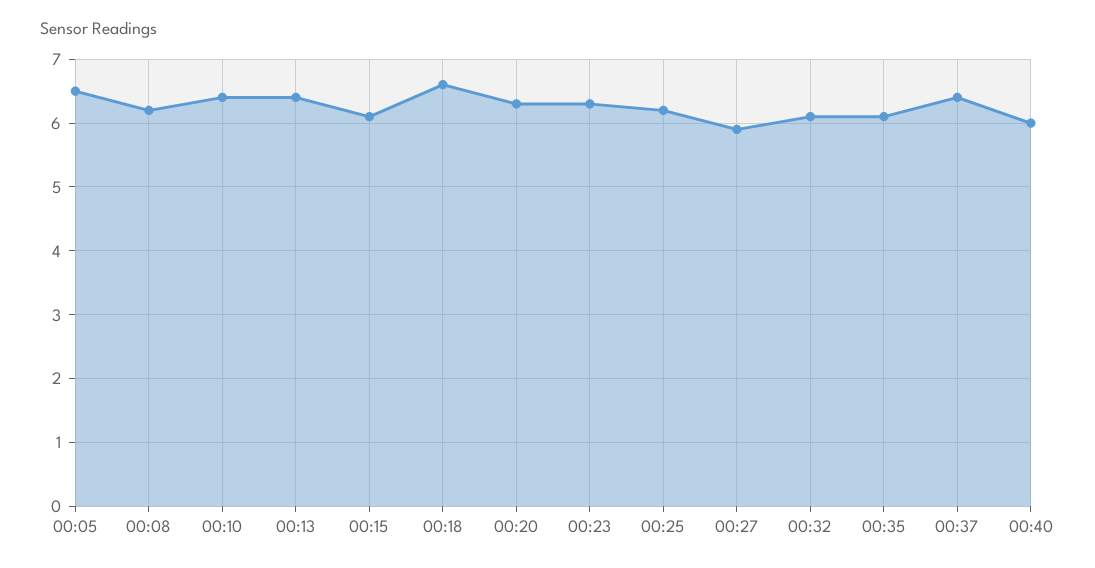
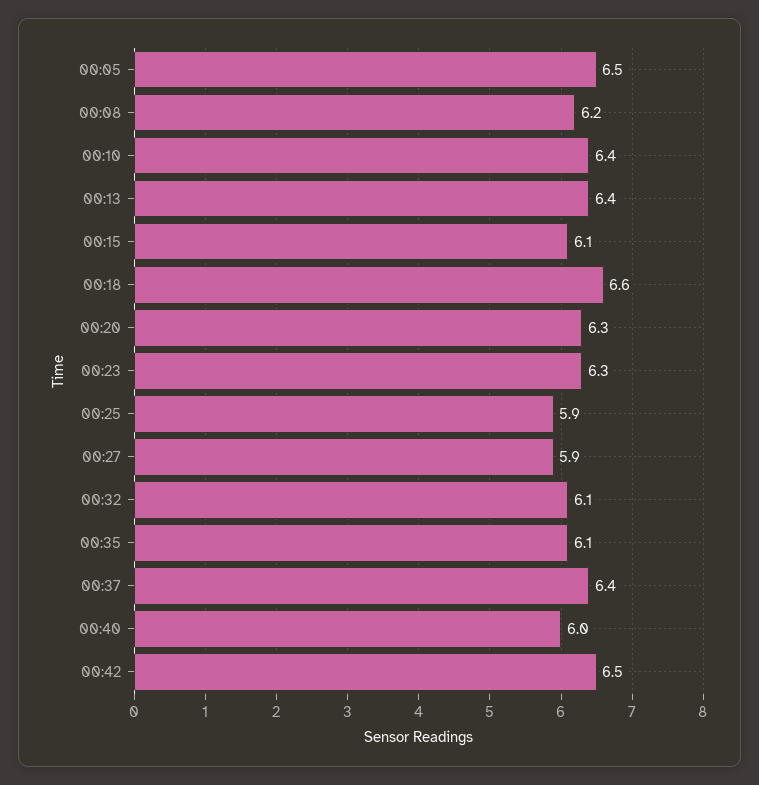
00:25: 6.2 -> 5.9
00:42: none -> 6.5

